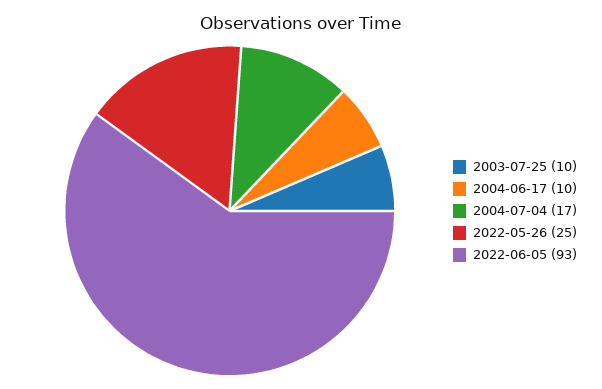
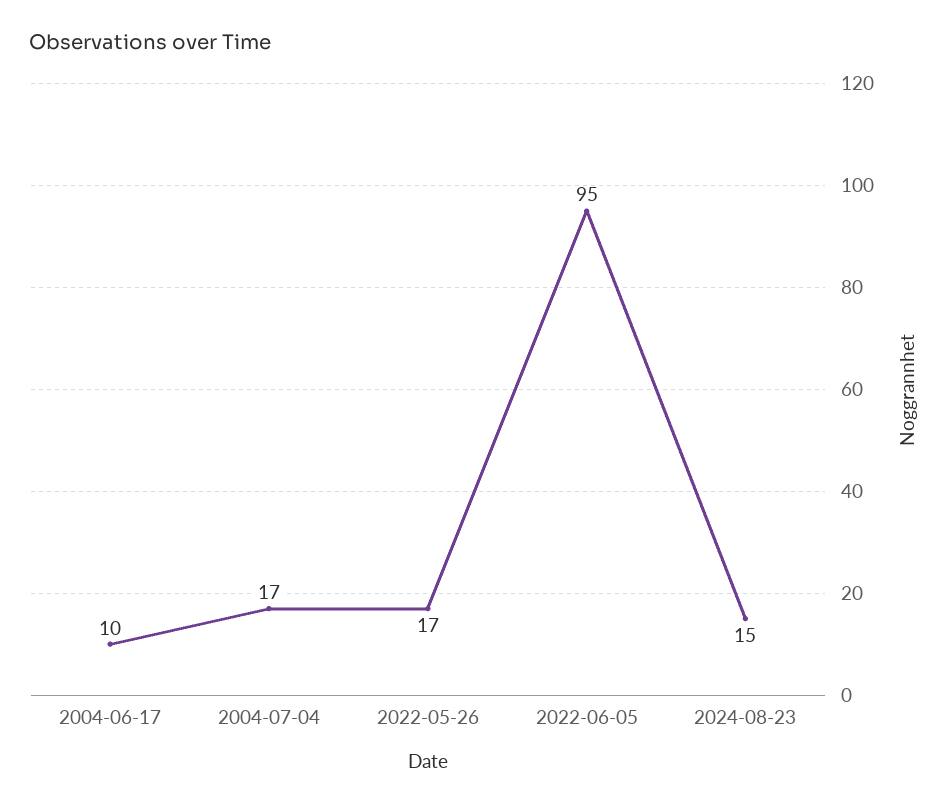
2003-07-25: 10 -> none
2022-05-26: 25 -> 17
2022-06-05: 93 -> 95
2024-08-23: none -> 15

